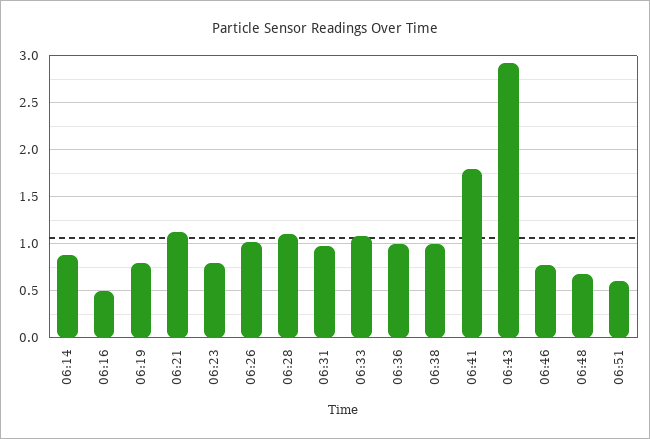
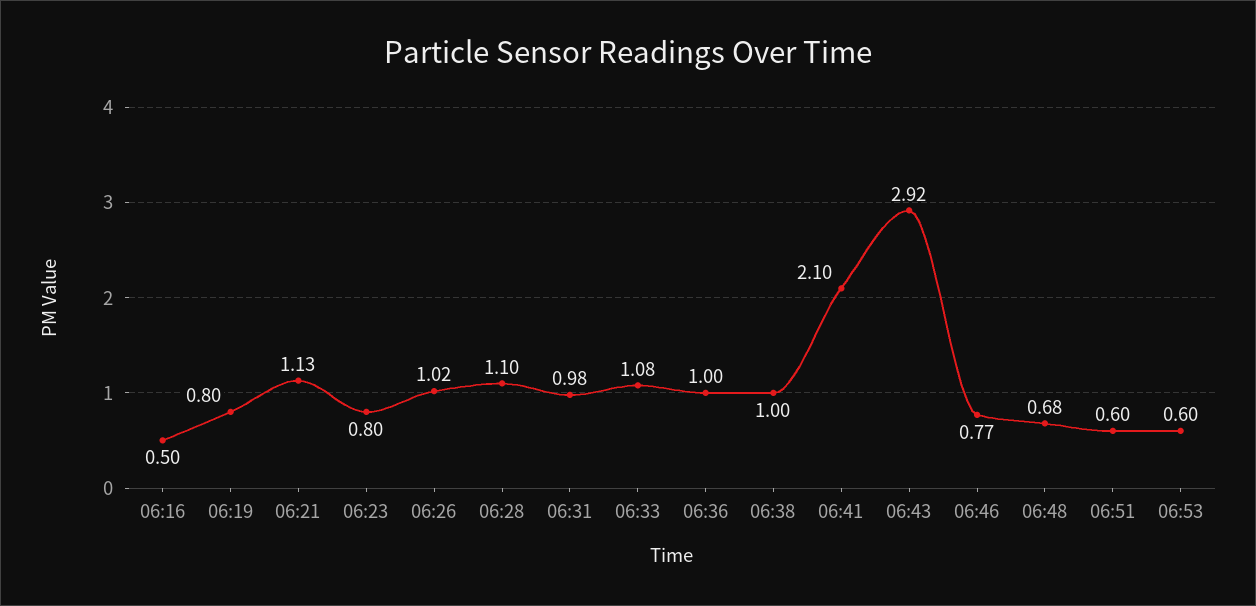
06:14: 0.9 -> none
06:41: 1.8 -> 2.1
06:53: none -> 0.6

